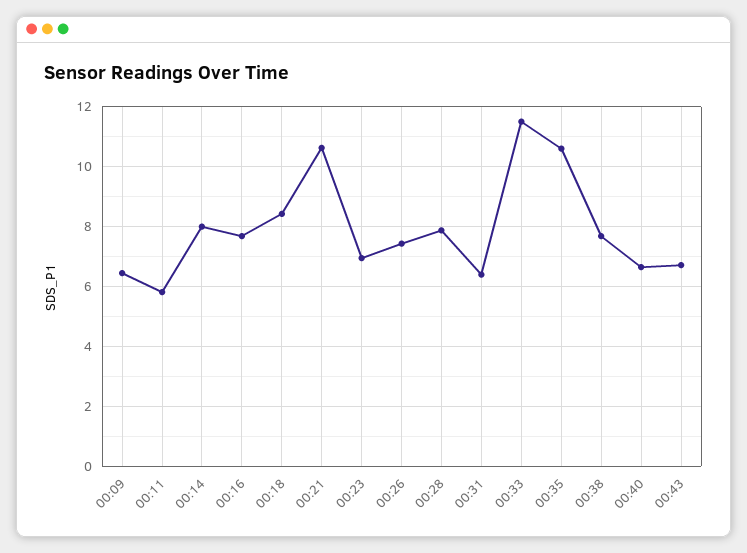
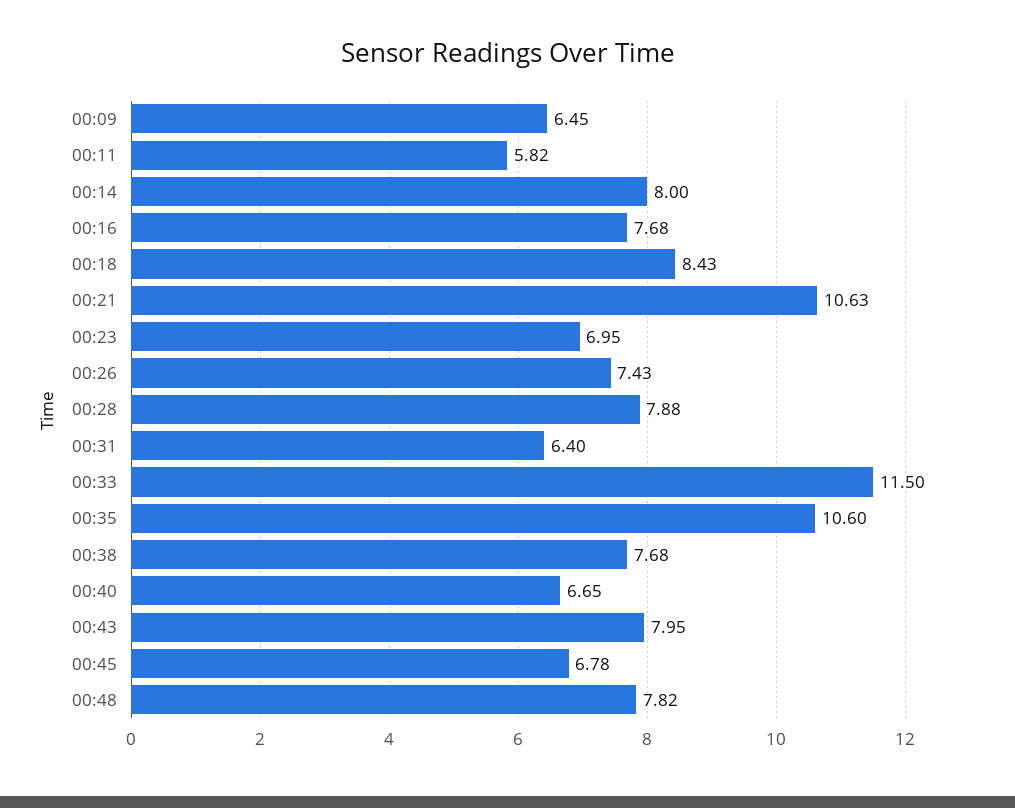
00:43: 6.75 -> 7.95
00:45: none -> 6.78
00:48: none -> 7.82

